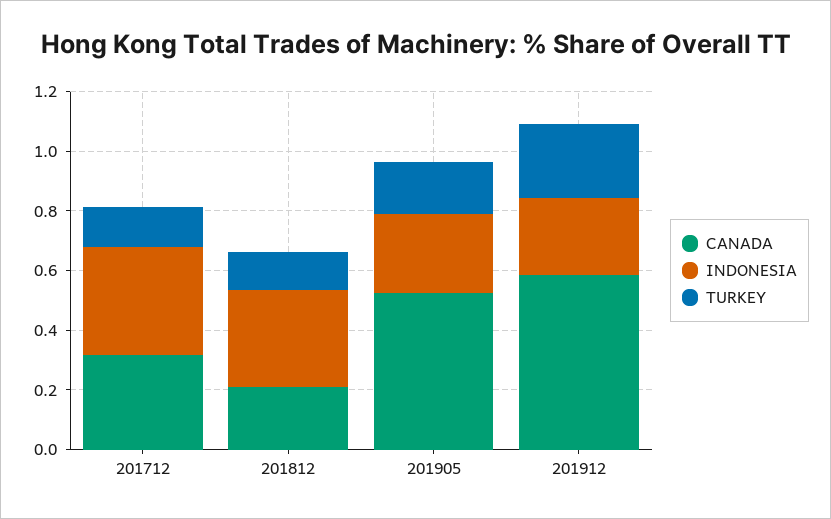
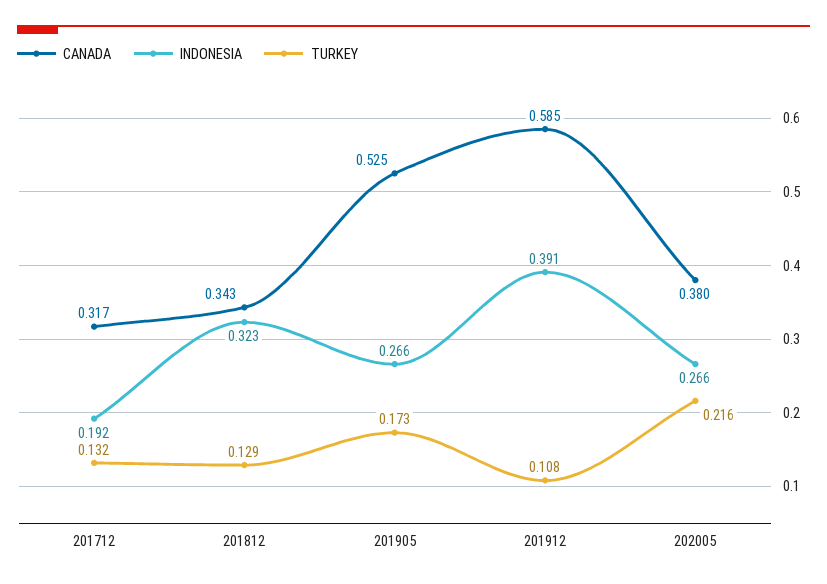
INDONESIA, 201712: 0.35 -> 0.192
CANADA, 201812: 0.2 -> 0.343
INDONESIA, 201912: 0.25 -> 0.391
TURKEY, 201912: 0.25 -> 0.108
CANADA, 202005: none -> 0.38
INDONESIA, 202005: none -> 0.266
TURKEY, 202005: none -> 0.216

